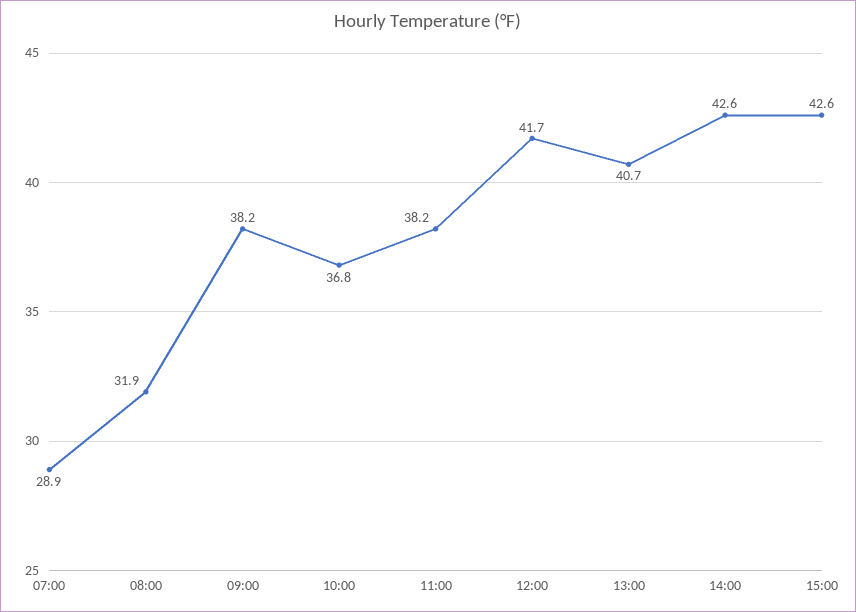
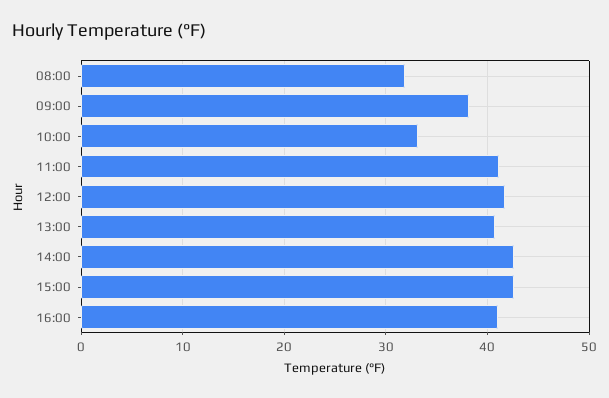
07:00: 28.9 -> none
10:00: 36.8 -> 33
11:00: 38.2 -> 41
16:00: none -> 41

